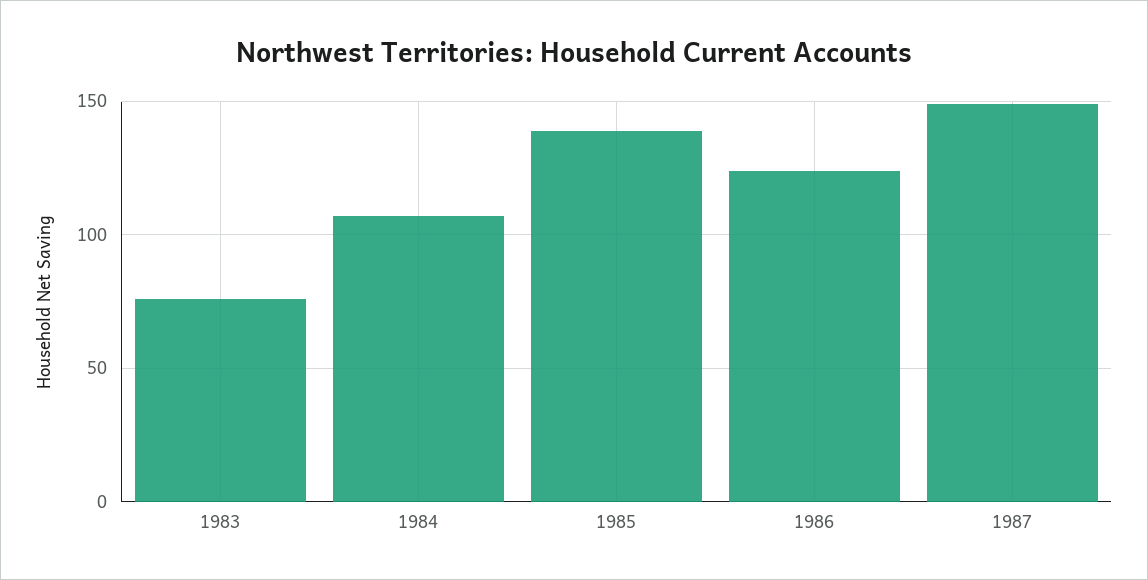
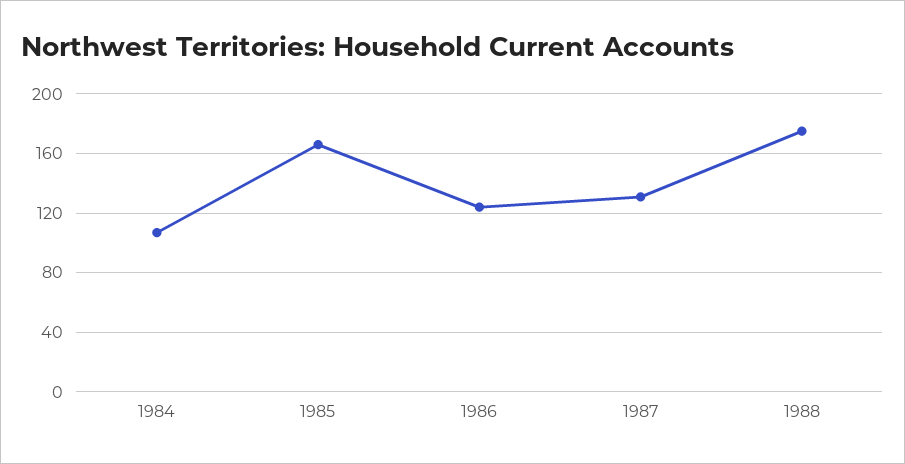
1983: 75 -> none
1985: 140 -> 165
1987: 150 -> 130
1988: none -> 175

